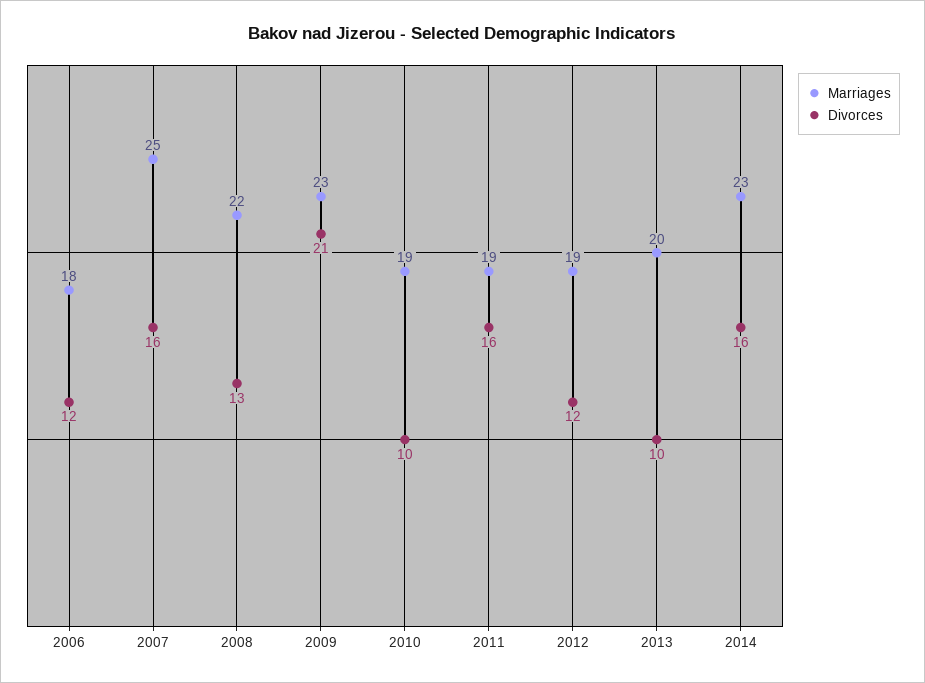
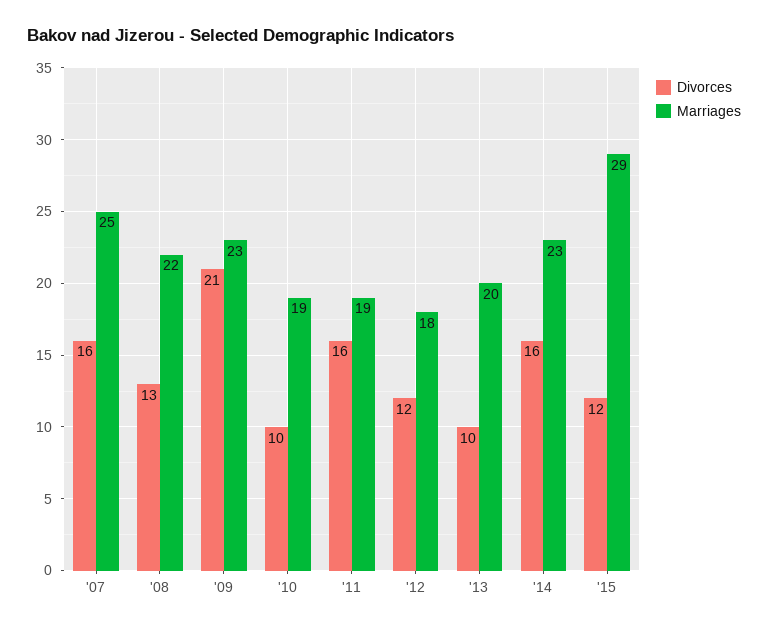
Marriages, 2006: 18 -> none
Divorces, 2006: 12 -> none
Marriages, 2012: 19 -> 18
Divorces, '15: none -> 12
Marriages, '15: none -> 29

